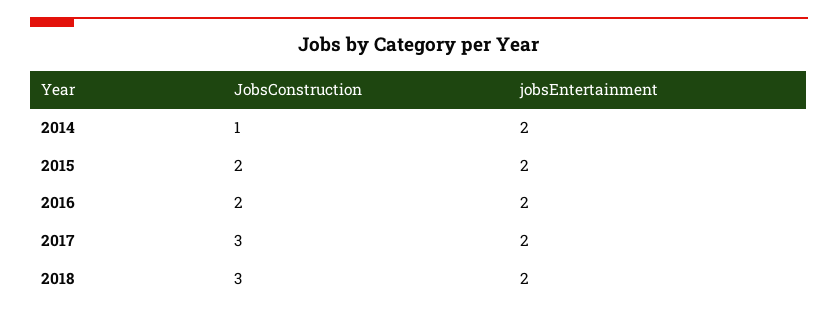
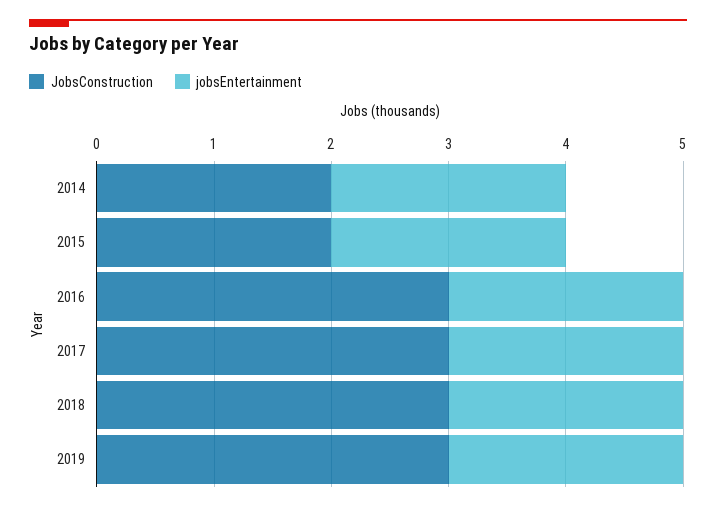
JobsConstruction, 2014: 1 -> 2
JobsConstruction, 2016: 2 -> 3
JobsConstruction, 2019: none -> 3
jobsEntertainment, 2019: none -> 2

